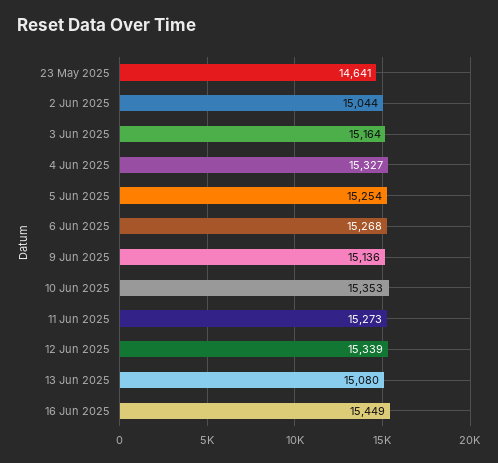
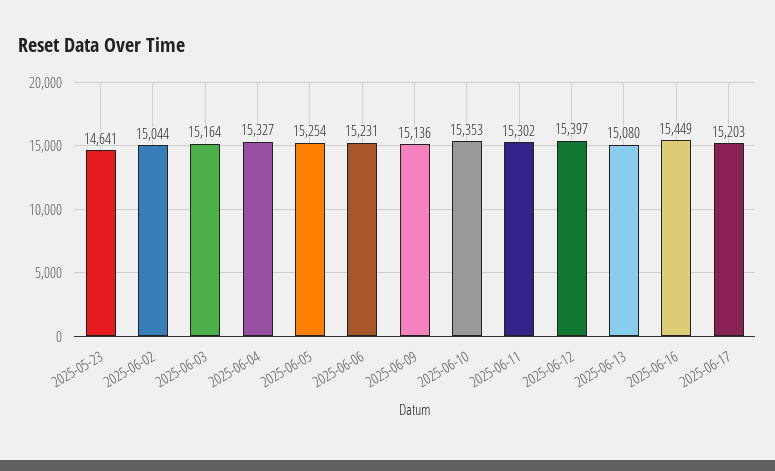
6 Jun 2025: 15268 -> 15231
11 Jun 2025: 15273 -> 15302
12 Jun 2025: 15339 -> 15397
2025-06-17: none -> 15203

